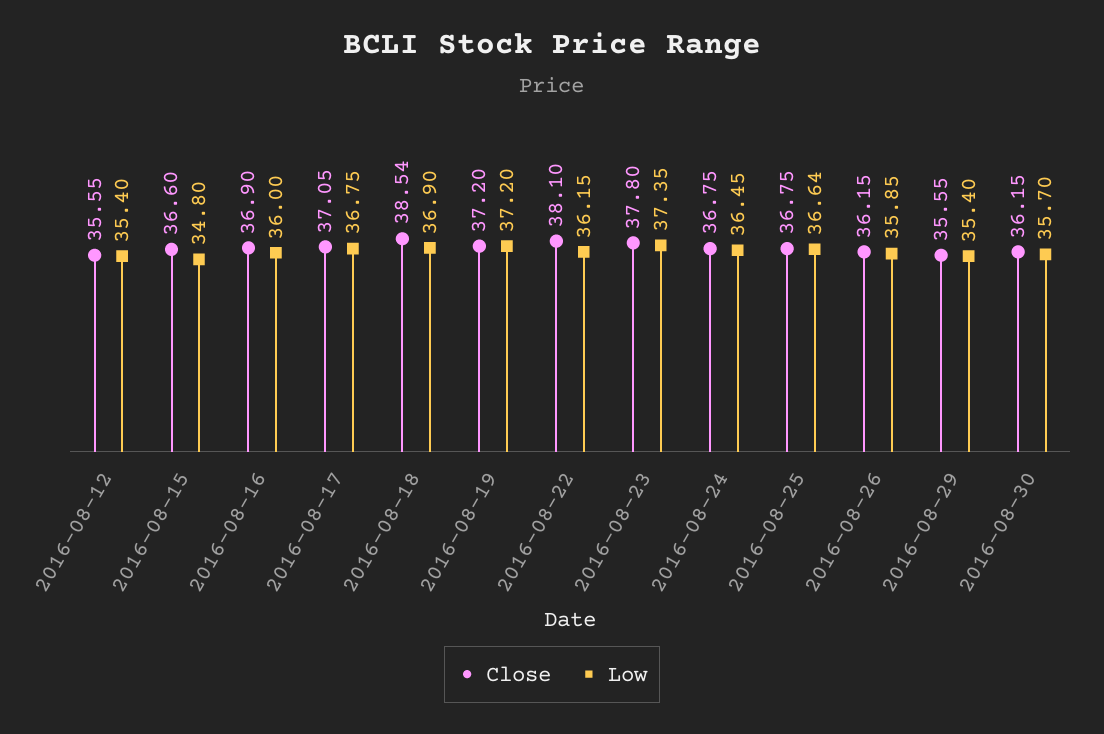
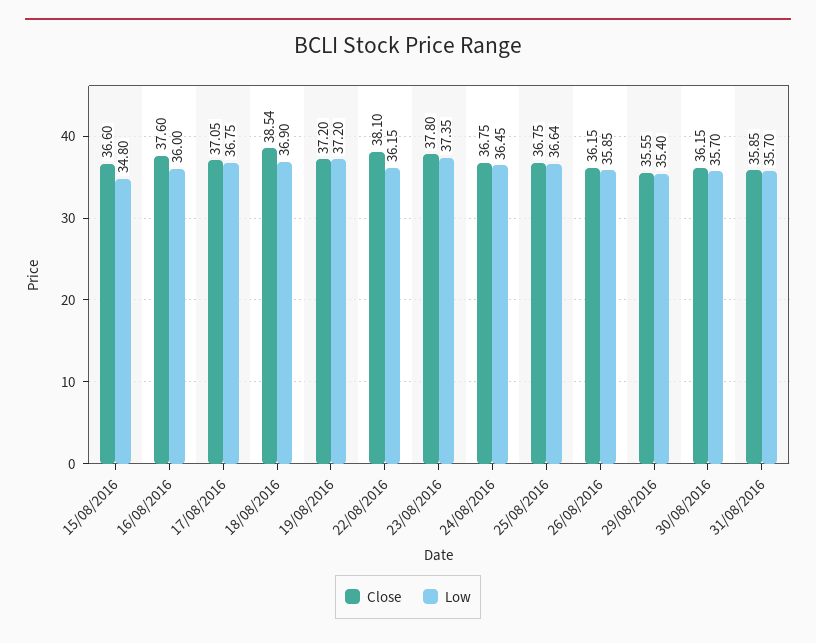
Close, 2016-08-12: 35.55 -> none
Low, 2016-08-12: 35.4 -> none
Close, 2016-08-16: 36.9 -> 37.6
Close, 31/08/2016: none -> 35.85
Low, 31/08/2016: none -> 35.7

